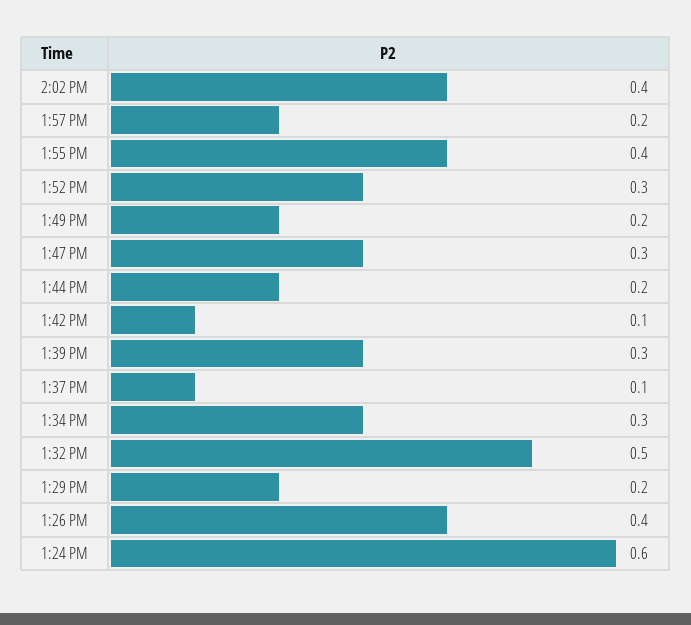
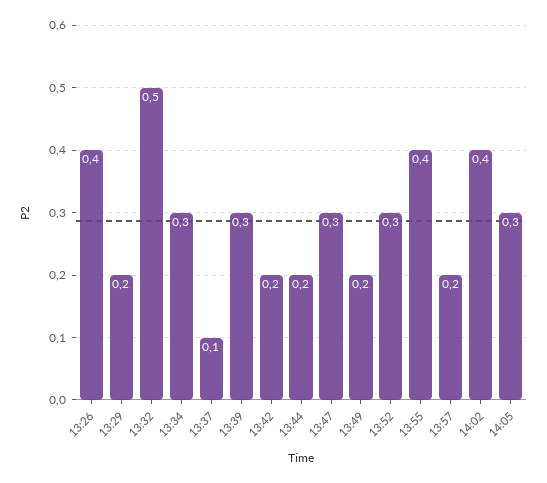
1:42 PM: 0.1 -> 0.2
1:24 PM: 0.6 -> none
14:05: none -> 0.3

